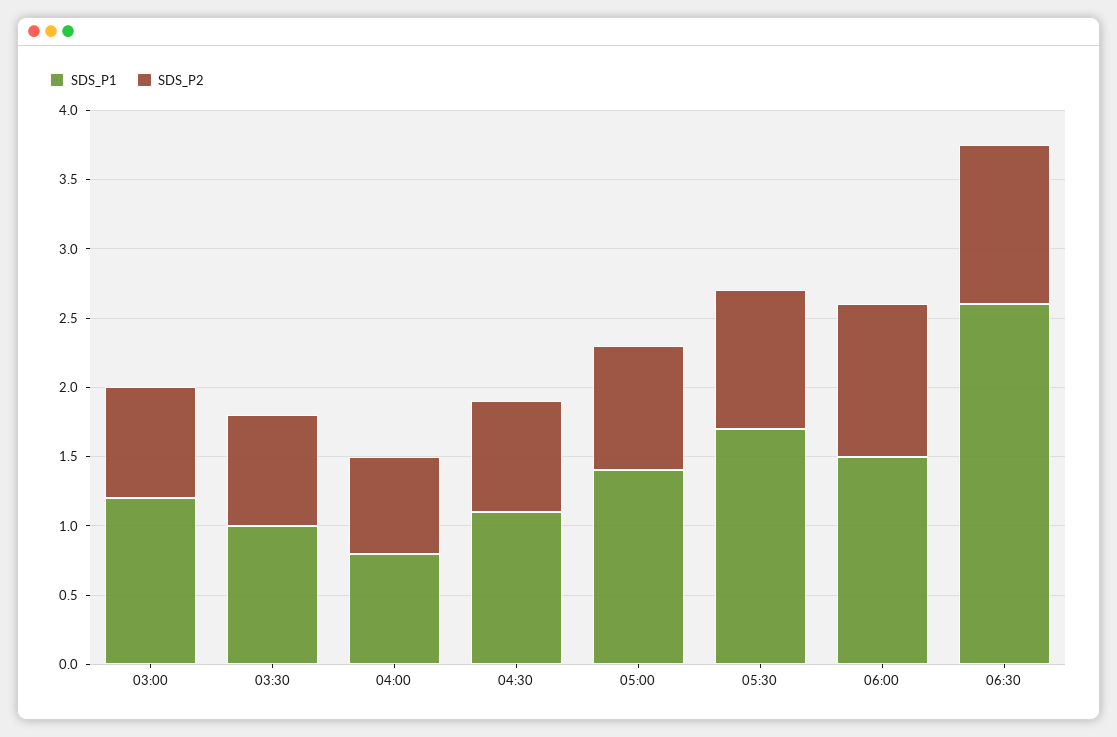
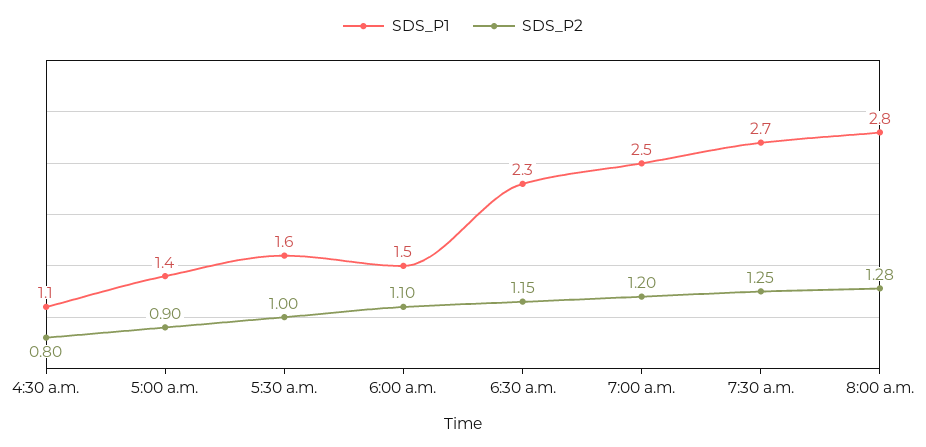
SDS_P1, 03:00: 1.2 -> none
SDS_P2, 03:00: 0.8 -> none
SDS_P1, 03:30: 1 -> none
SDS_P2, 03:30: 0.8 -> none
SDS_P1, 04:00: 0.8 -> none
SDS_P2, 04:00: 0.7 -> none
SDS_P1, 05:30: 1.7 -> 1.6
SDS_P1, 06:30: 2.6 -> 2.3
SDS_P1, 7:00 a.m.: none -> 2.5
SDS_P2, 7:00 a.m.: none -> 1.2
SDS_P1, 7:30 a.m.: none -> 2.7
SDS_P2, 7:30 a.m.: none -> 1.25
SDS_P1, 8:00 a.m.: none -> 2.8
SDS_P2, 8:00 a.m.: none -> 1.28

